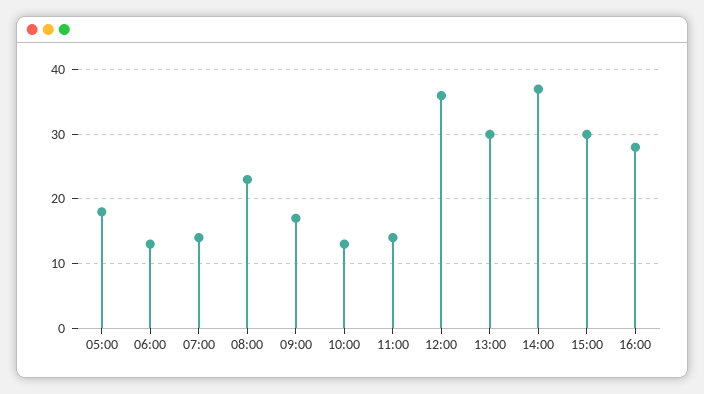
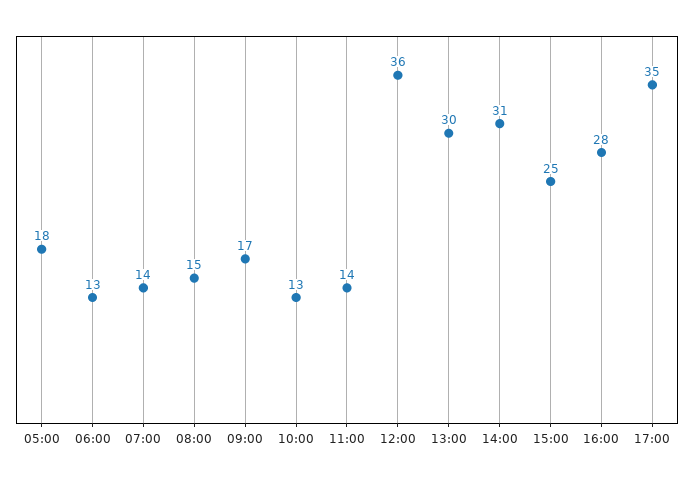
08:00: 23 -> 15
14:00: 37 -> 31
15:00: 30 -> 25
17:00: none -> 35

